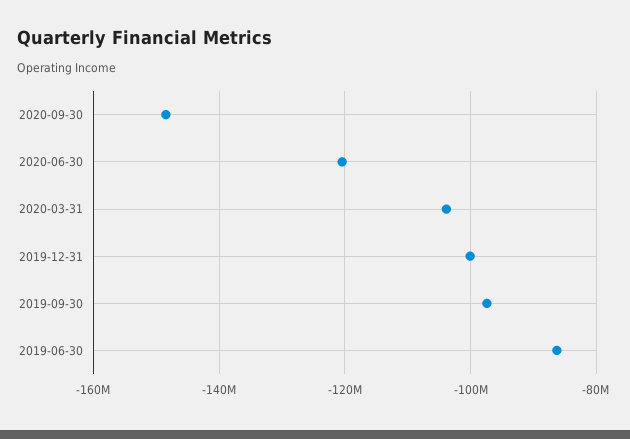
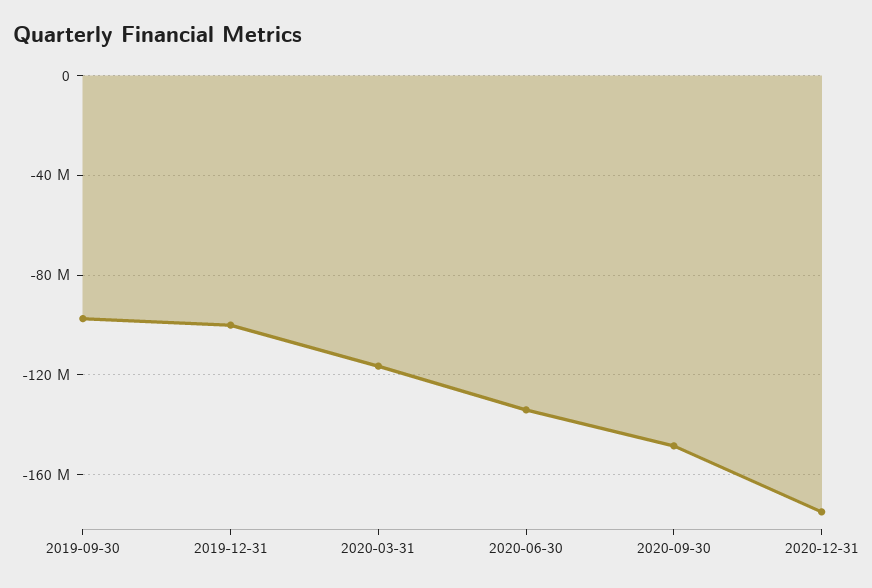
2020-06-30: -120000000 -> -135000000
2020-03-31: -104000000 -> -115000000
2019-06-30: -86000000 -> none
2020-12-31: none -> -175000000

